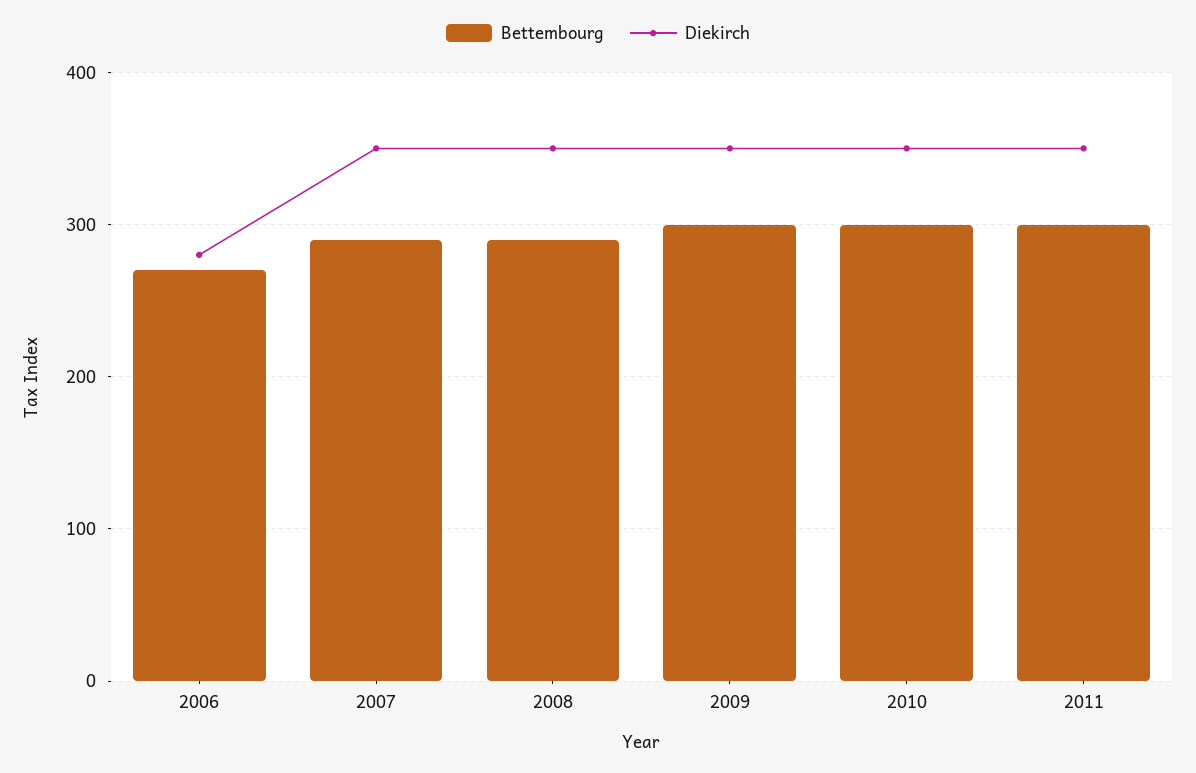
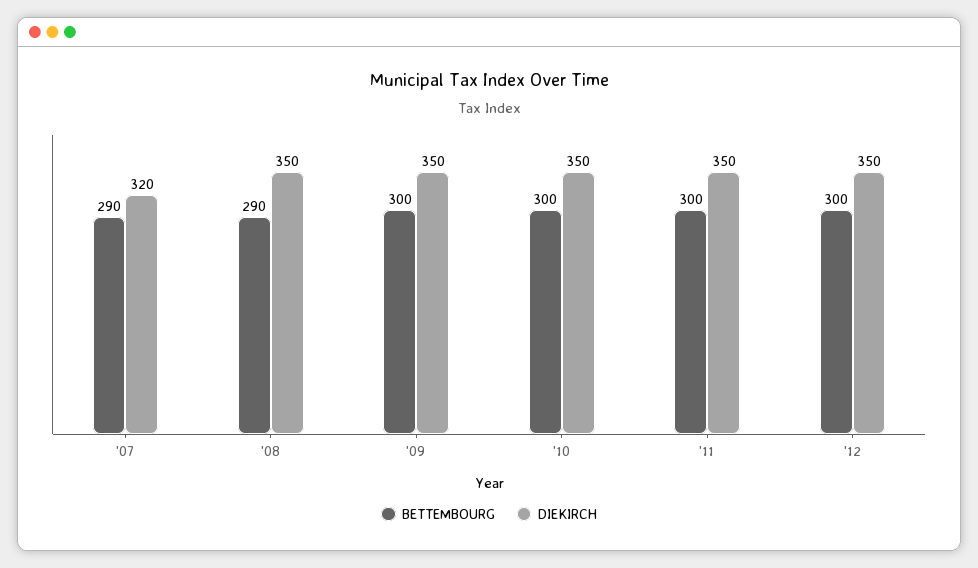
Bettembourg, 2006: 270 -> none
Diekirch, 2006: 280 -> none
Diekirch, 2007: 350 -> 320
Bettembourg, '12: none -> 300
Diekirch, '12: none -> 350

